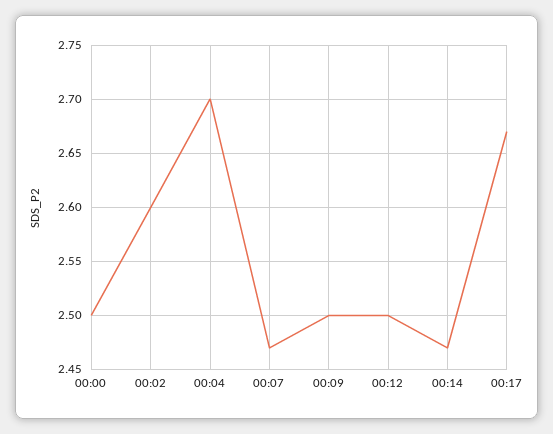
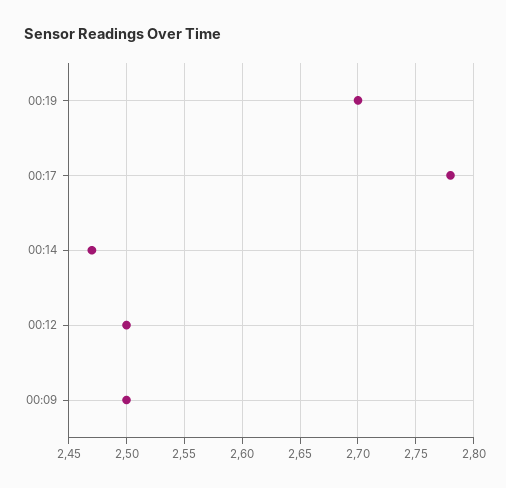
00:00: 2.5 -> none
00:02: 2.6 -> none
00:04: 2.7 -> none
00:07: 2.47 -> none
00:17: 2.67 -> 2.78
00:19: none -> 2.7

